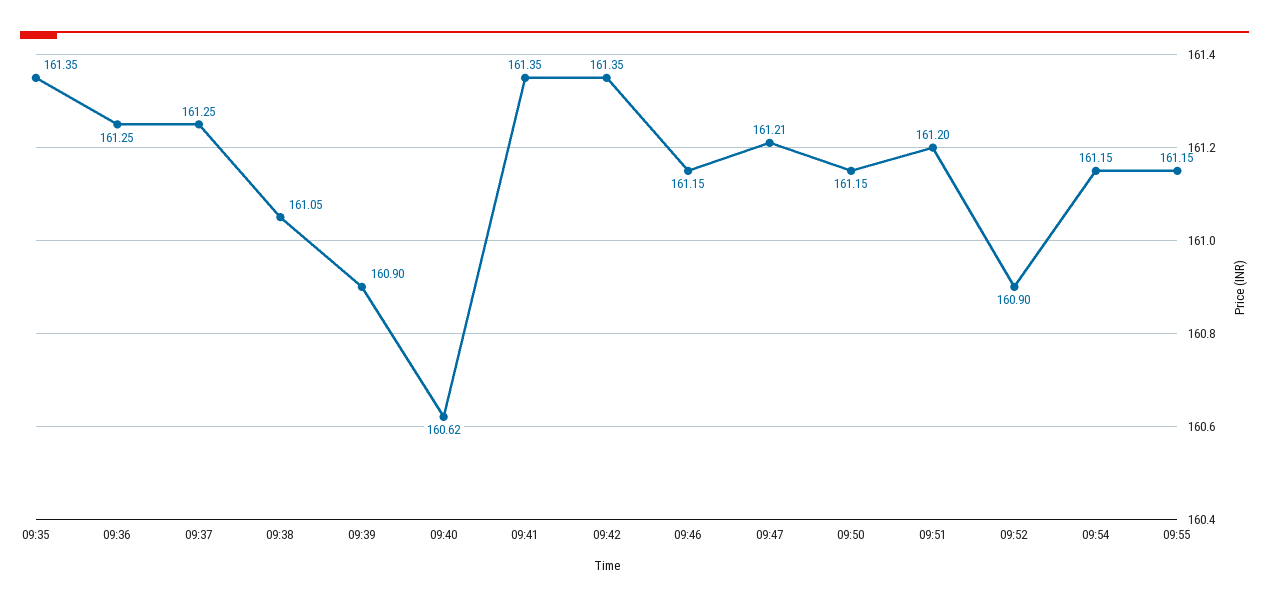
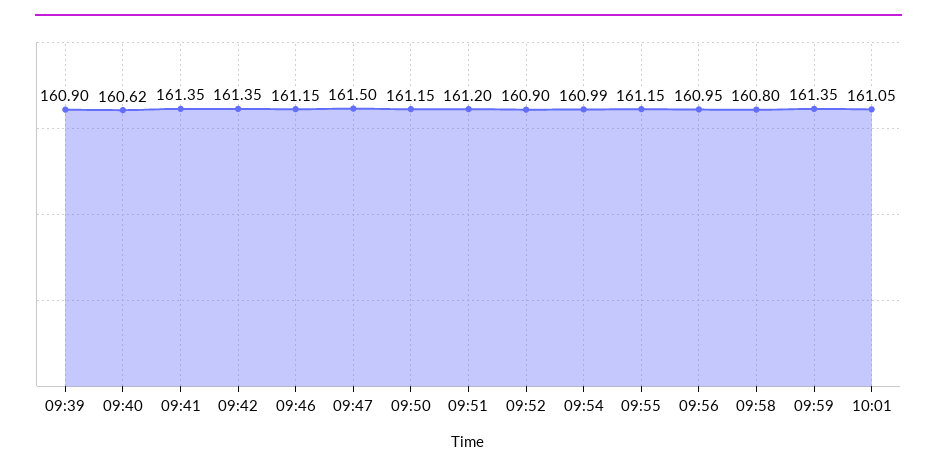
09:35: 161.35 -> none
09:36: 161.25 -> none
09:37: 161.25 -> none
09:38: 161.05 -> none
09:47: 161.21 -> 161.5
09:54: 161.15 -> 160.99
09:56: none -> 160.95
09:58: none -> 160.8
09:59: none -> 161.35
10:01: none -> 161.05

